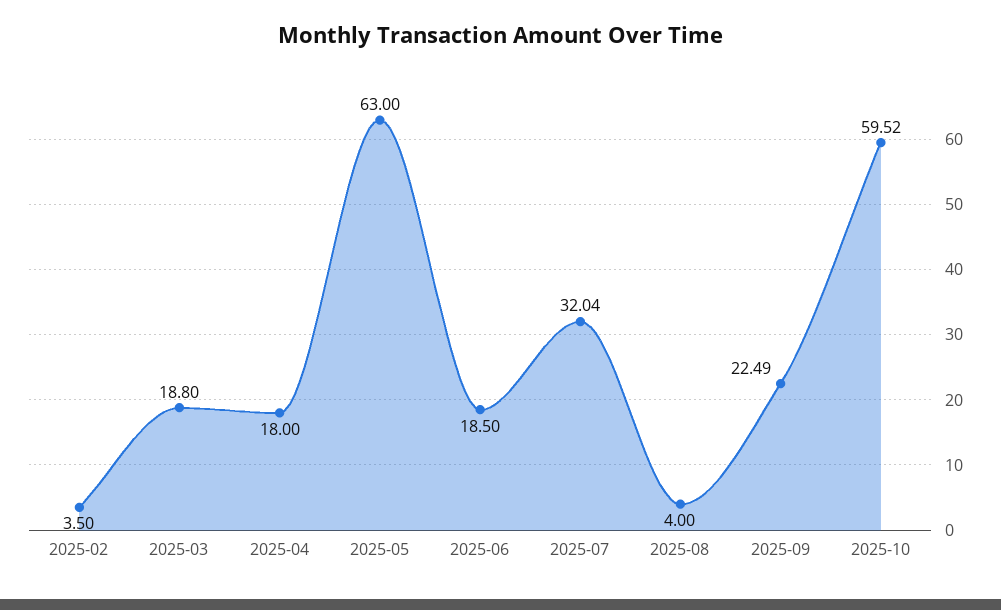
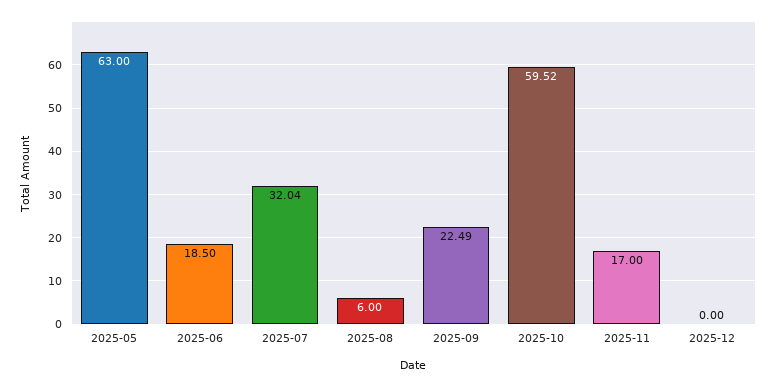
2025-02: 3.5 -> none
2025-03: 18.8 -> none
2025-04: 18 -> none
2025-08: 4 -> 6
2025-11: none -> 17
2025-12: none -> 0

